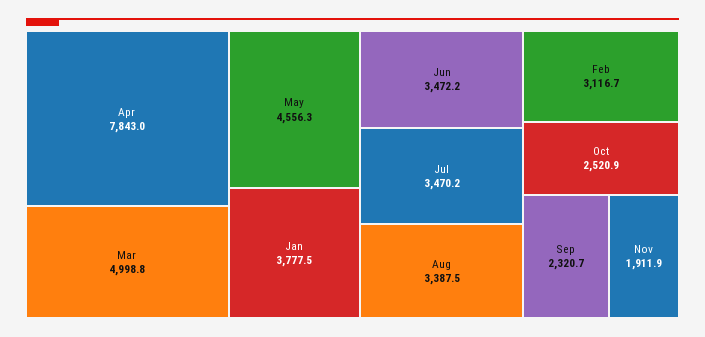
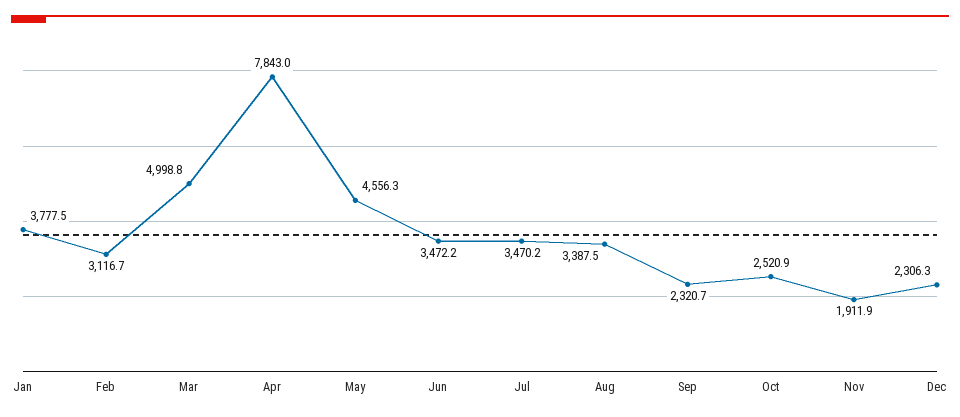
Dec: none -> 2306.3

